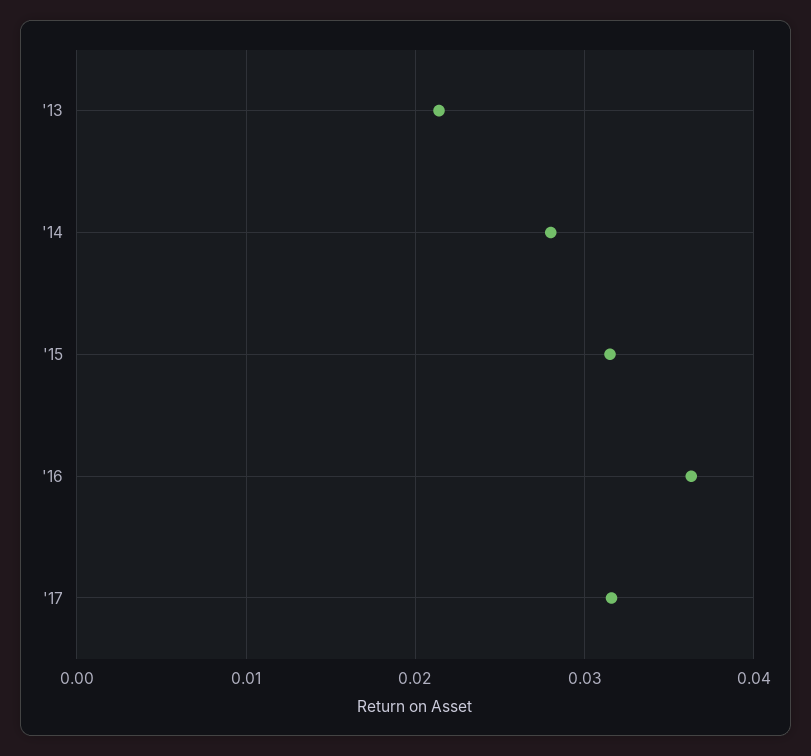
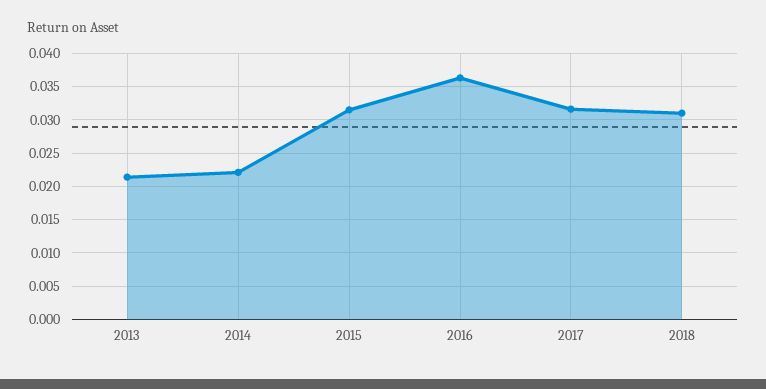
'14: 0.028 -> 0.022
2018: none -> 0.031

